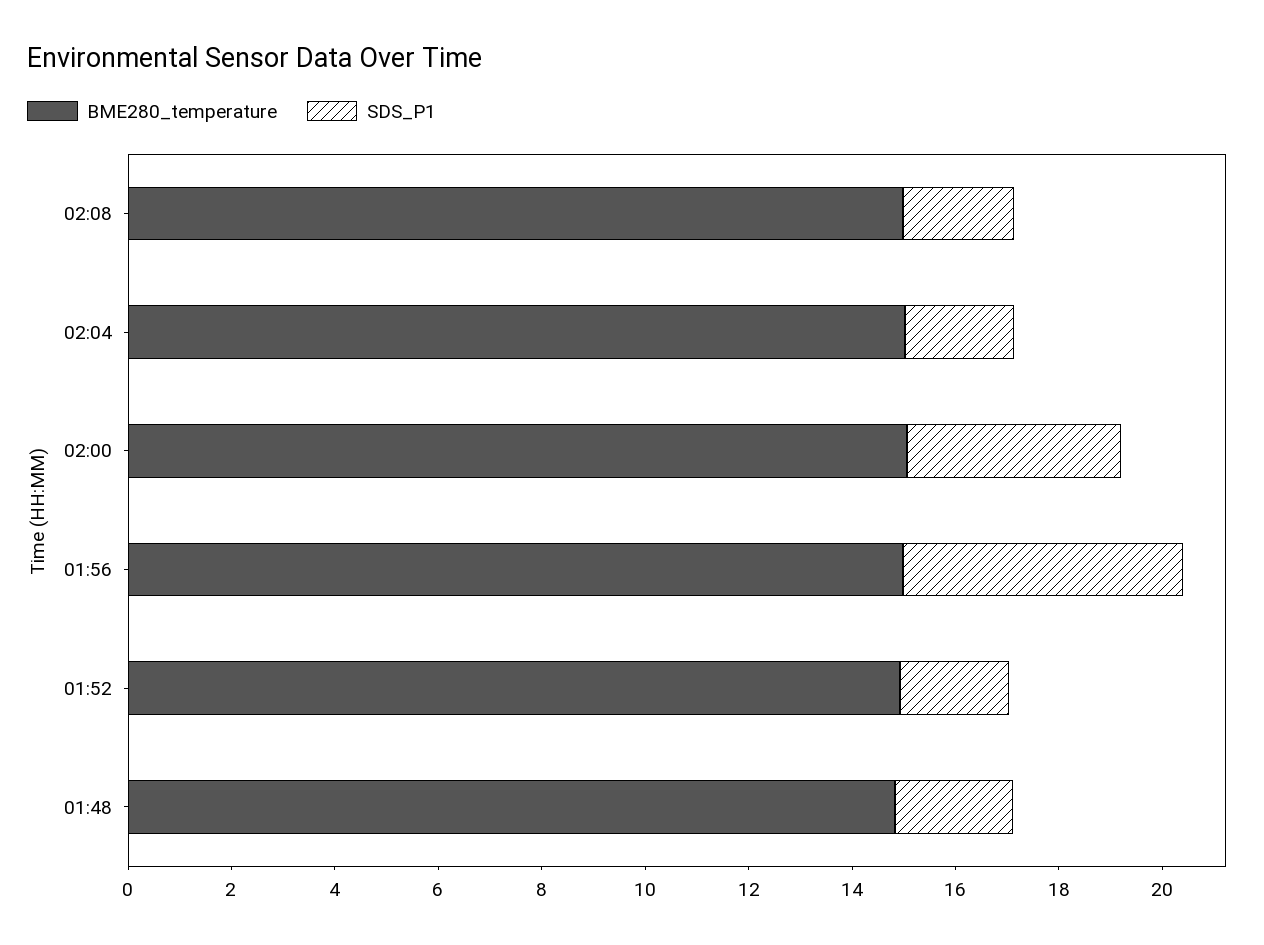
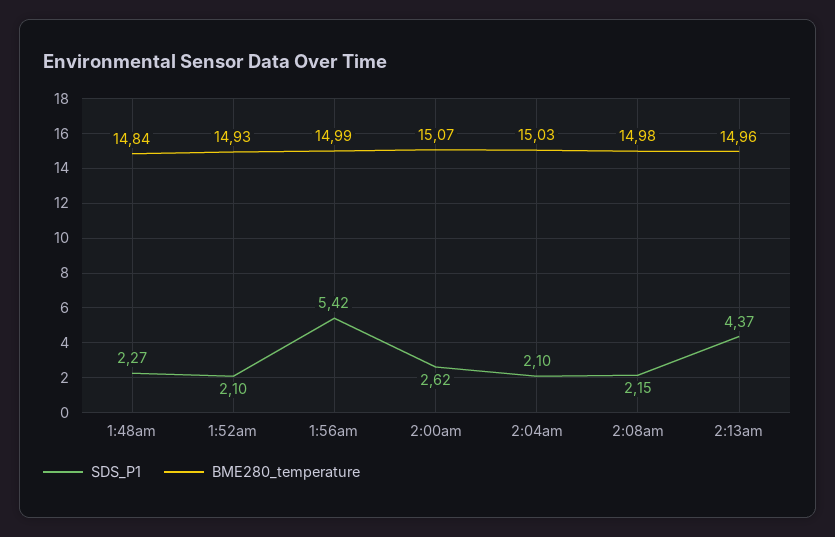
SDS_P1, 02:00: 4 -> 2.62
SDS_P1, 2:13am: none -> 4.37
BME280_temperature, 2:13am: none -> 14.96

